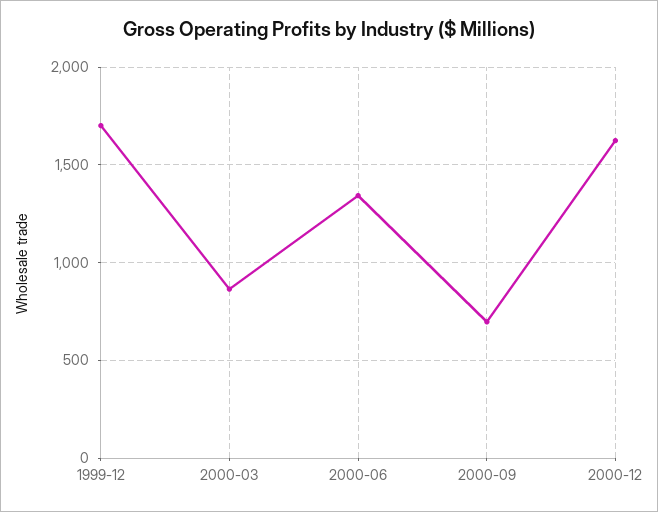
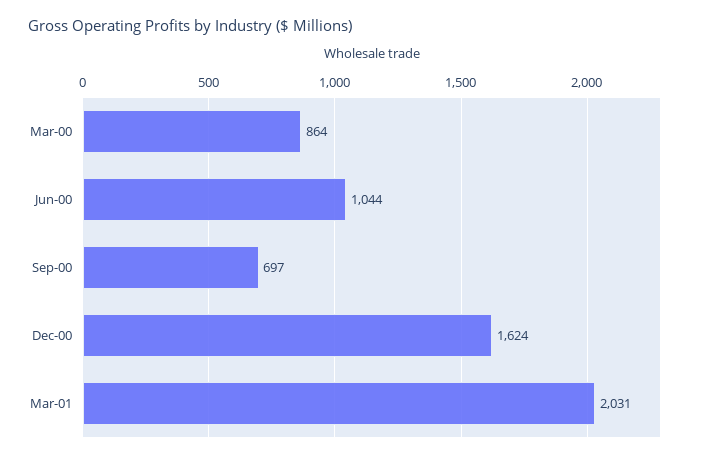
1999-12: 1700 -> none
2000-06: 1350 -> 1044
Mar-01: none -> 2031

